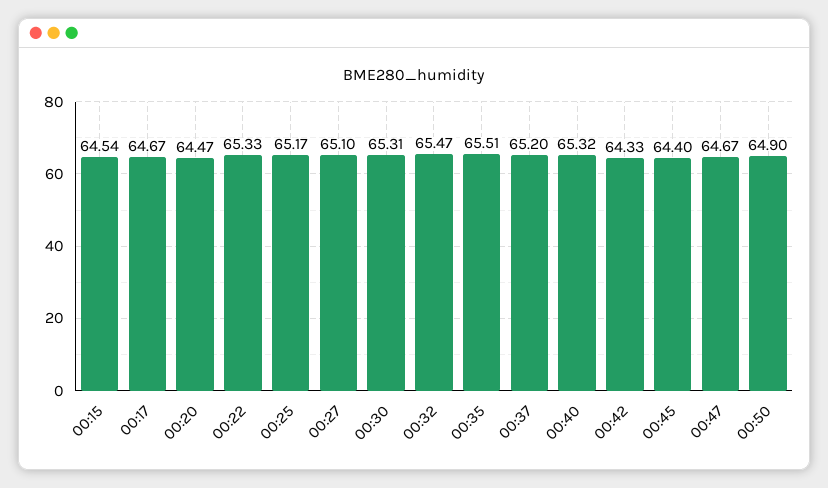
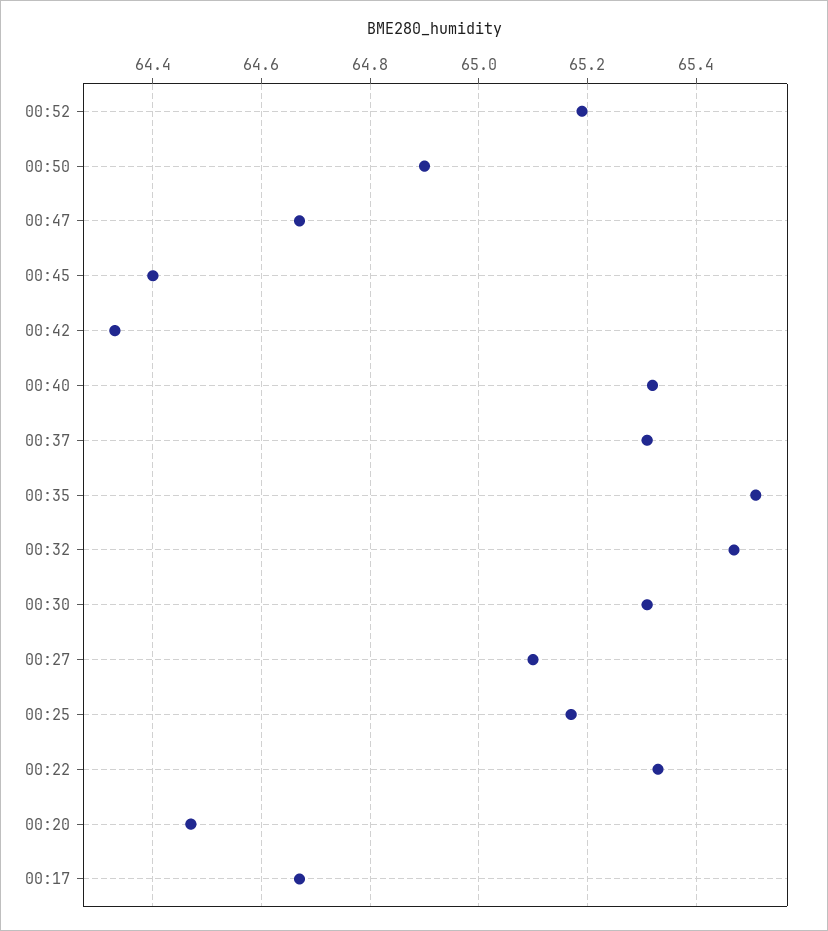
00:15: 64.54 -> none
00:37: 65.2 -> 65.3
00:52: none -> 65.2

